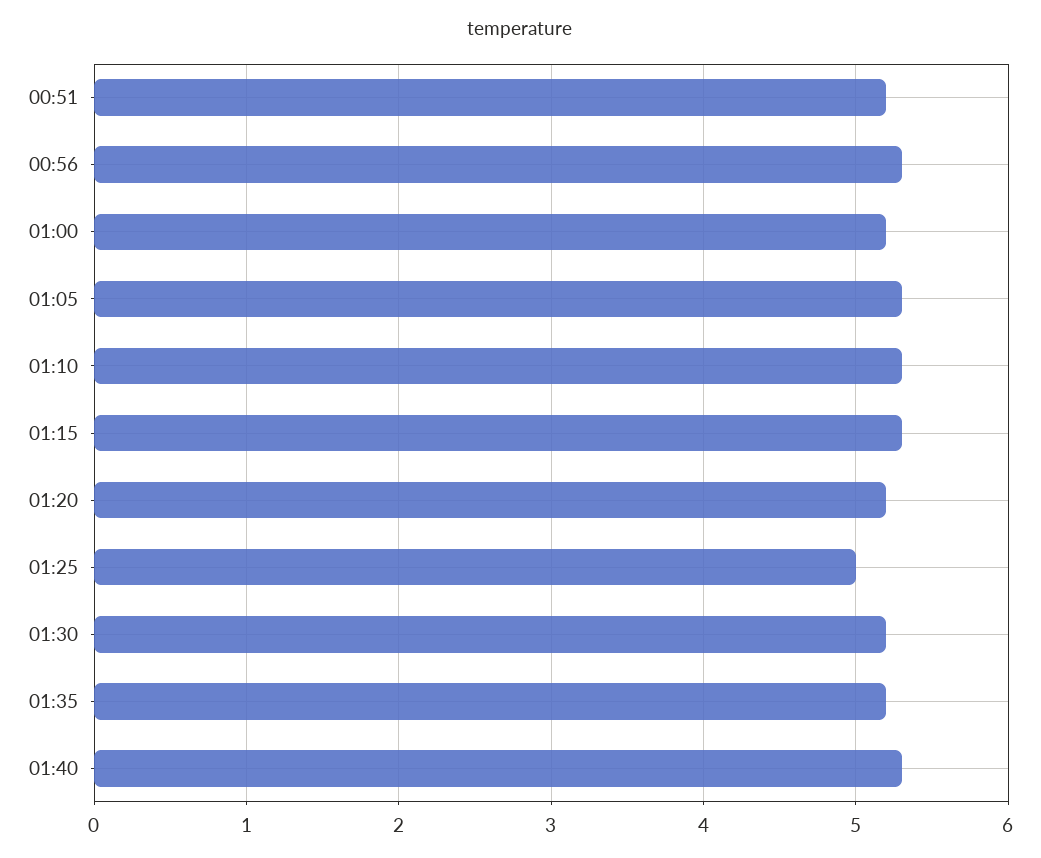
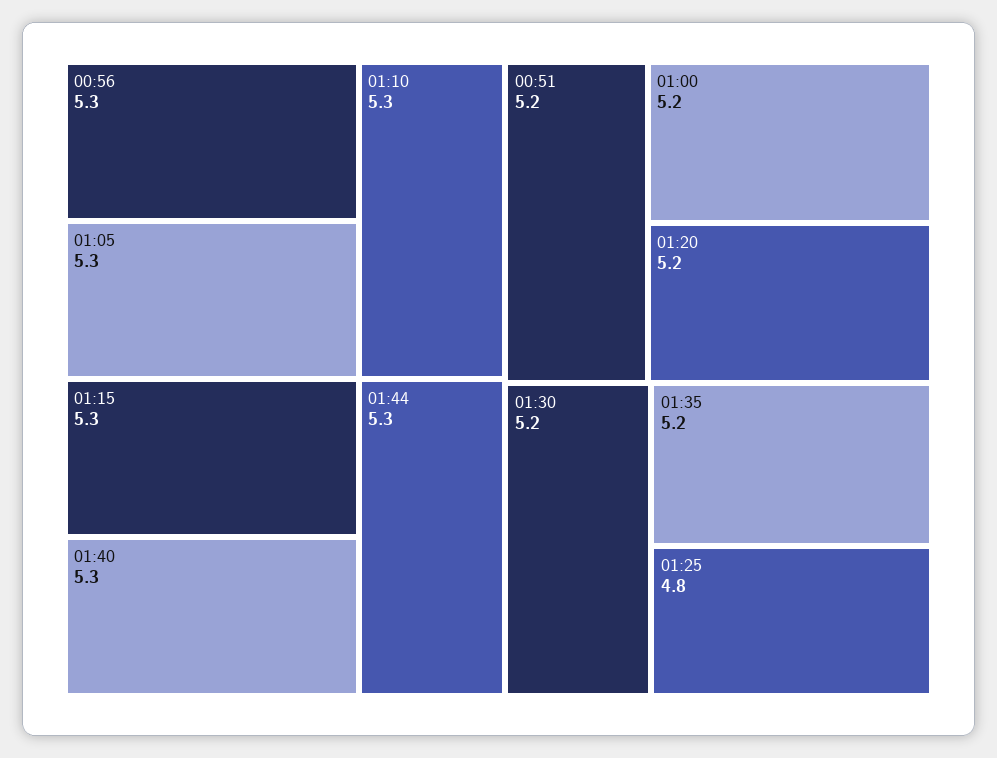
01:25: 5 -> 4.8
01:44: none -> 5.3

